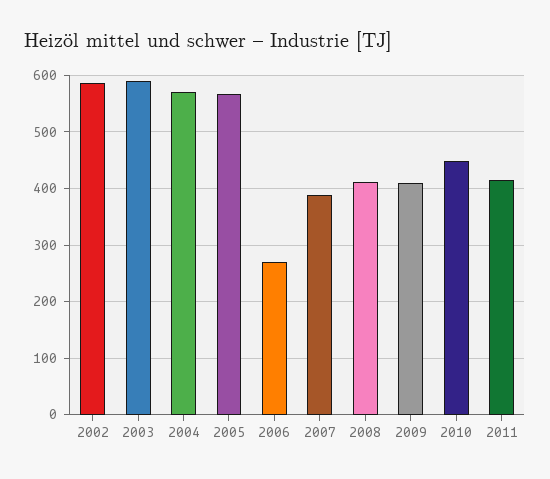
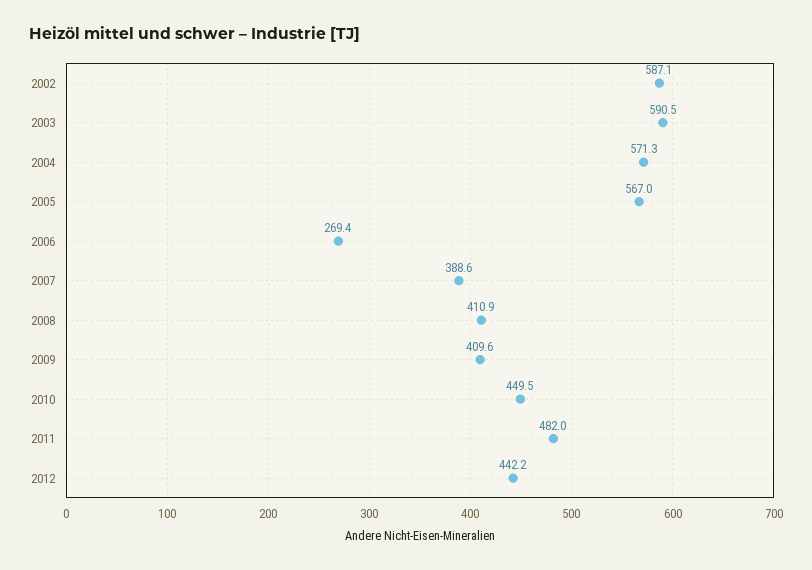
2011: 420 -> 482
2012: none -> 442.2

